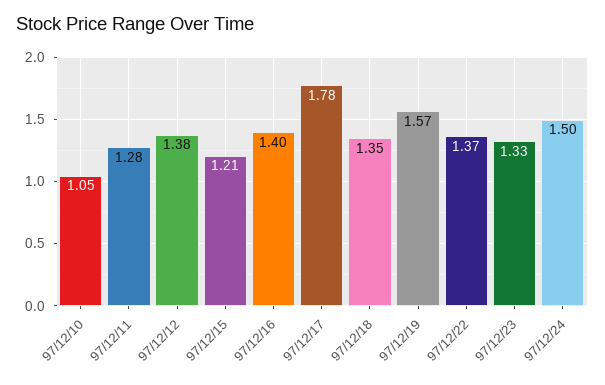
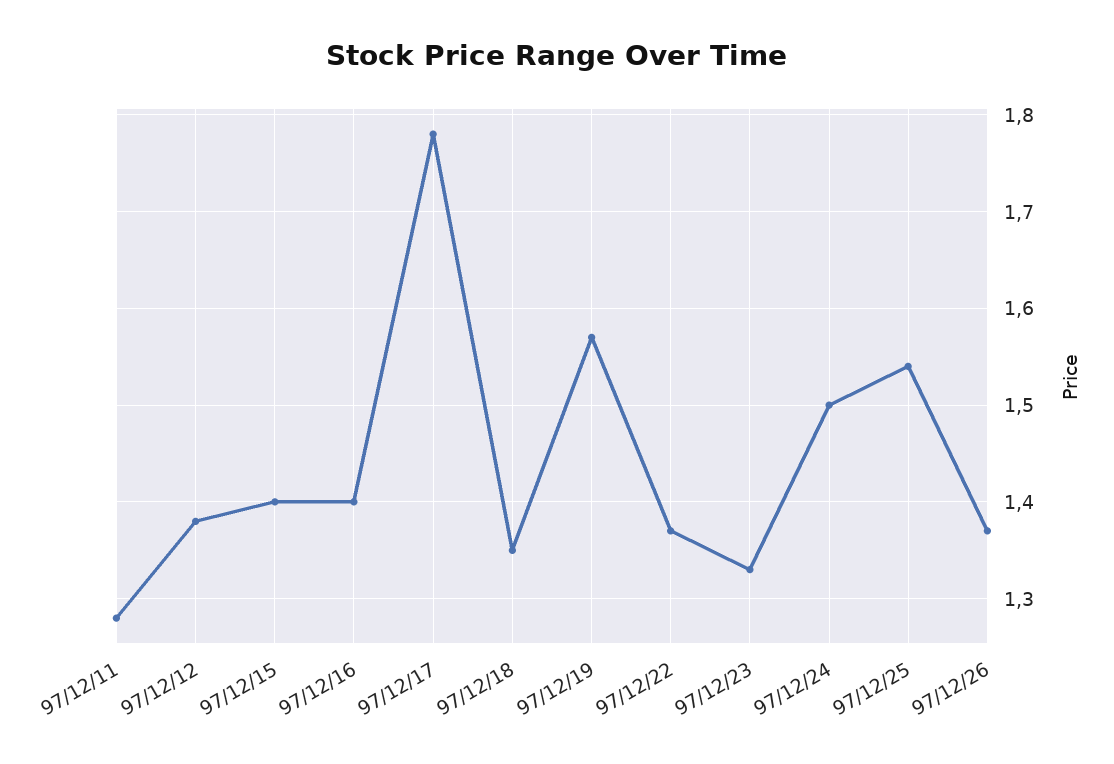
97/12/10: 1.05 -> none
97/12/15: 1.21 -> 1.4
97/12/25: none -> 1.54
97/12/26: none -> 1.37

